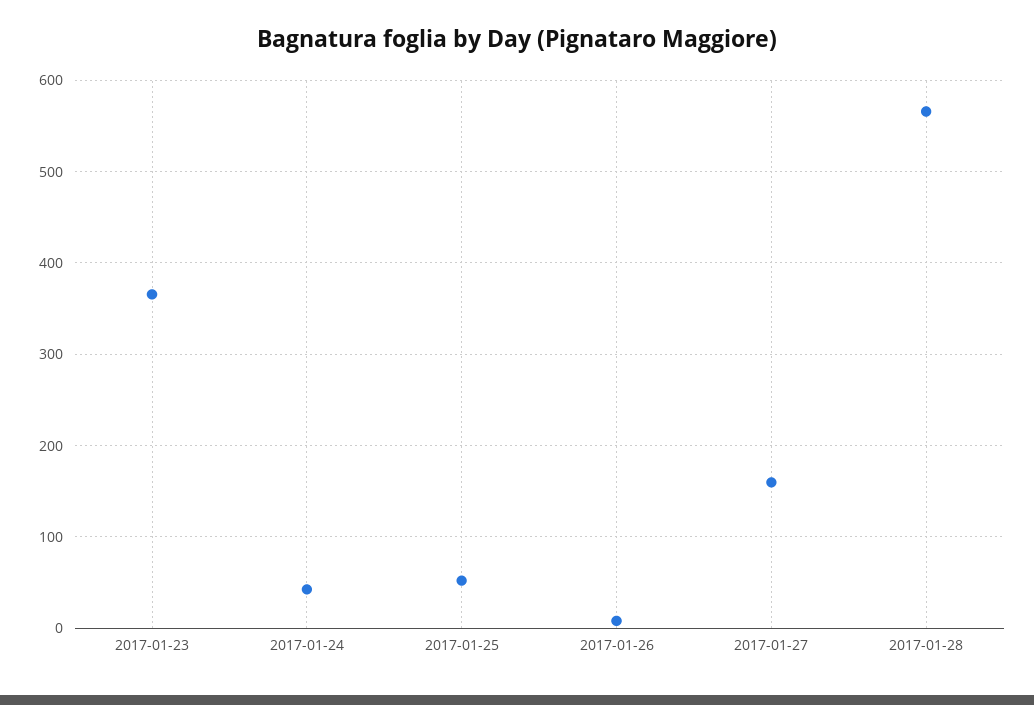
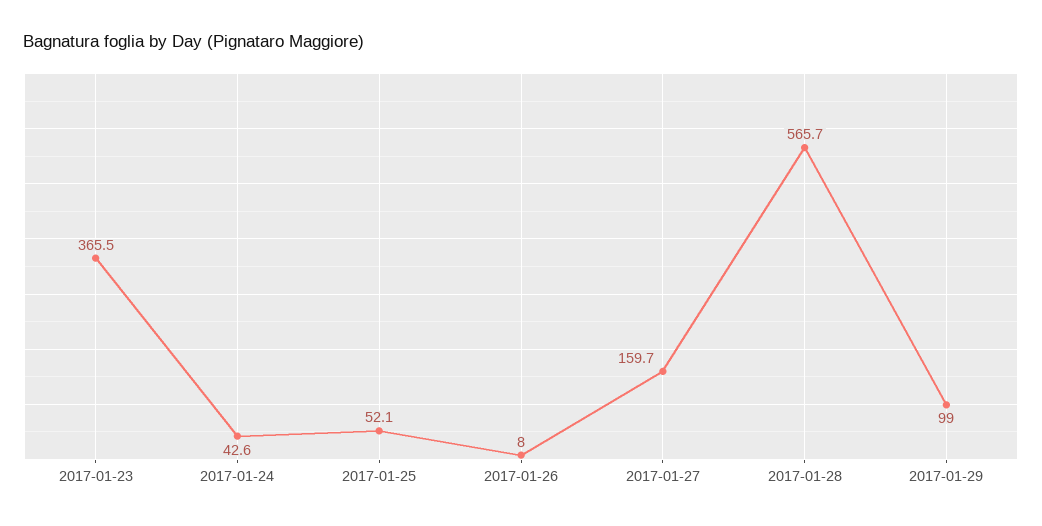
2017-01-29: none -> 99

